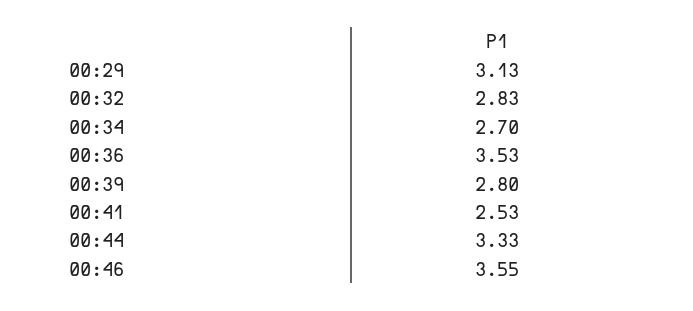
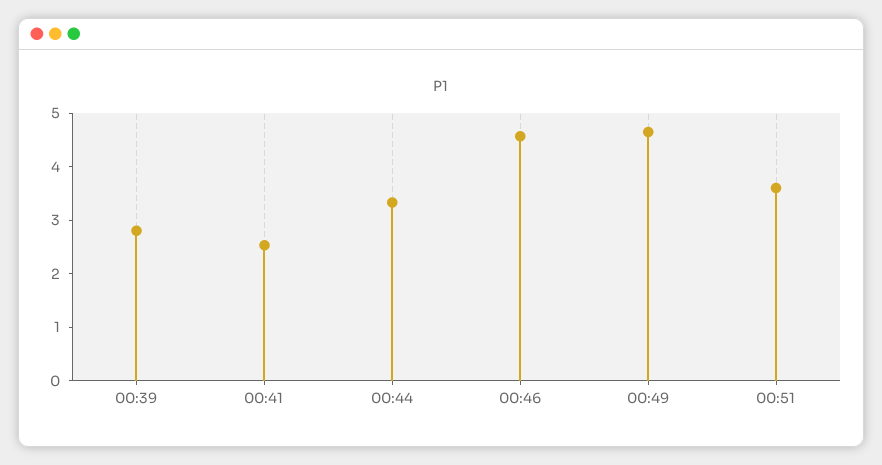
00:29: 3.13 -> none
00:32: 2.83 -> none
00:34: 2.7 -> none
00:36: 3.53 -> none
00:46: 3.55 -> 4.6
00:49: none -> 4.6
00:51: none -> 3.6

